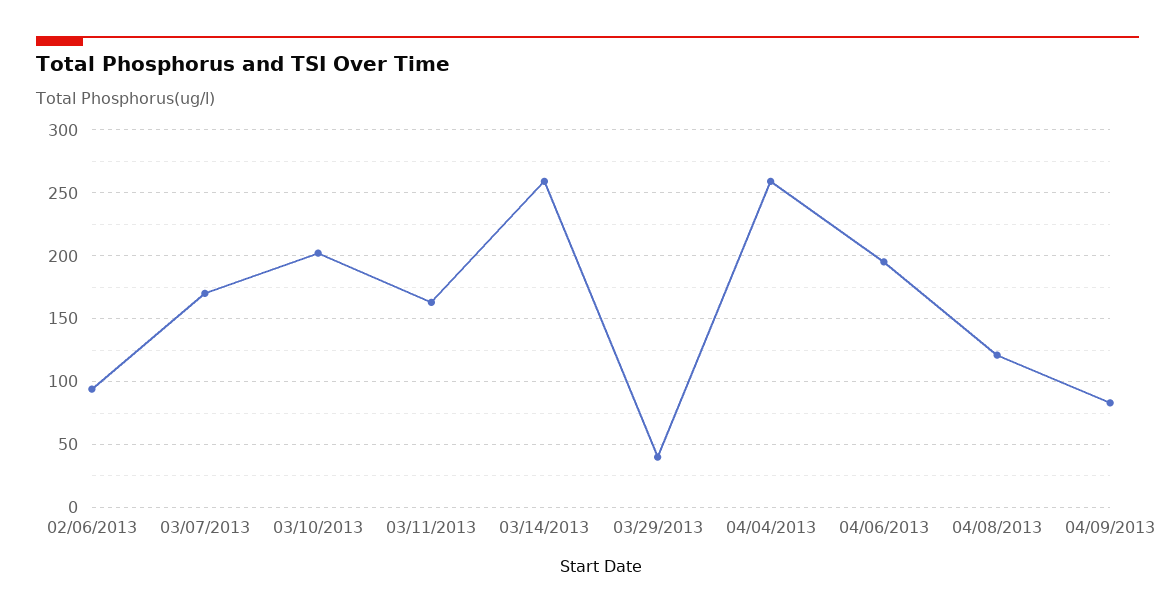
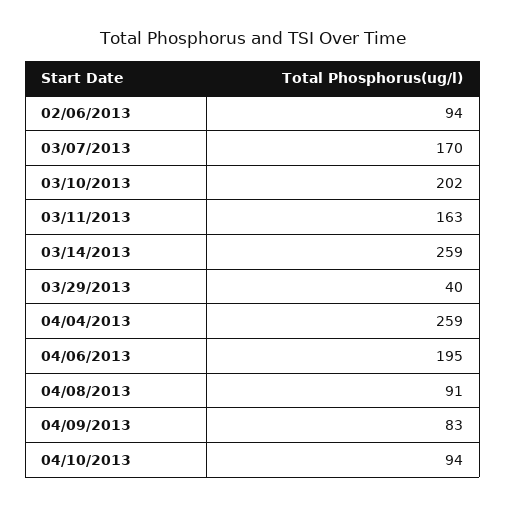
04/08/2013: 120 -> 91
04/10/2013: none -> 94

